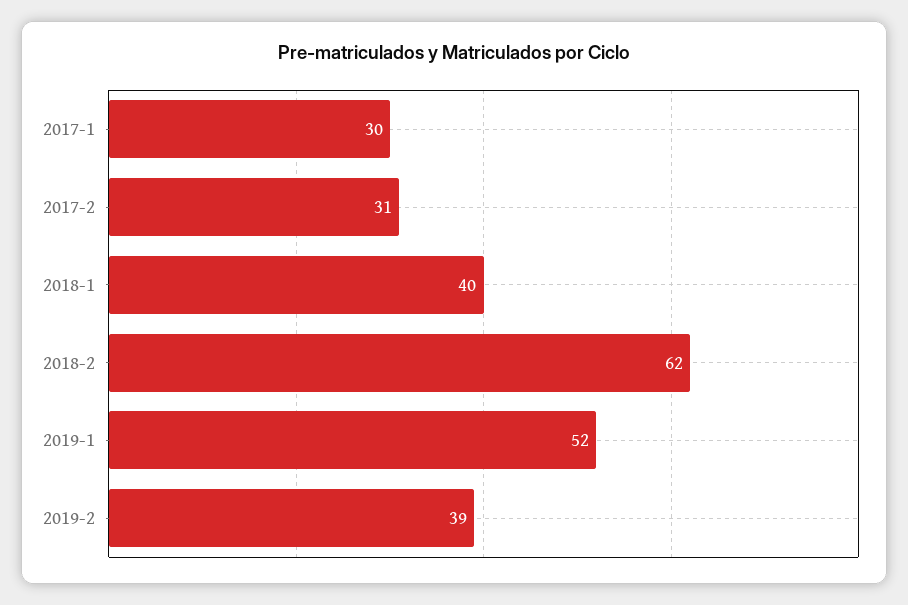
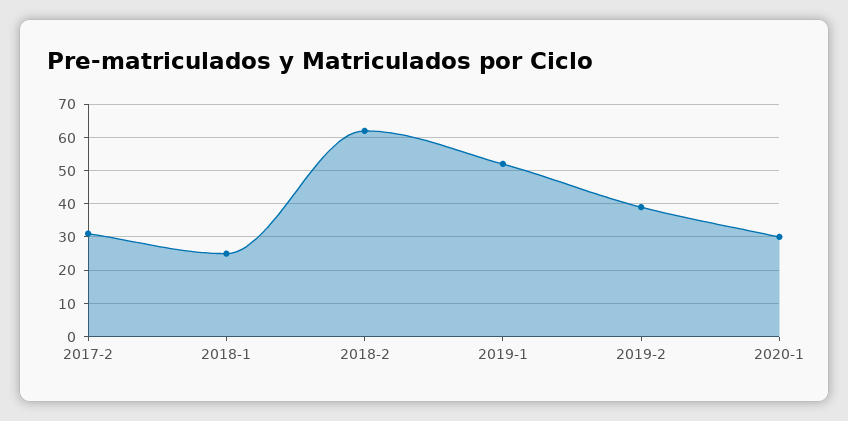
2017-1: 30 -> none
2018-1: 40 -> 25
2020-1: none -> 30

